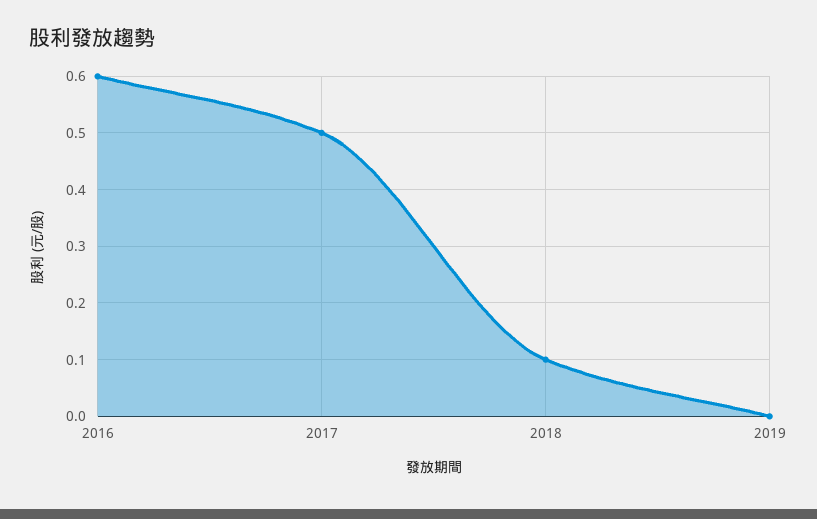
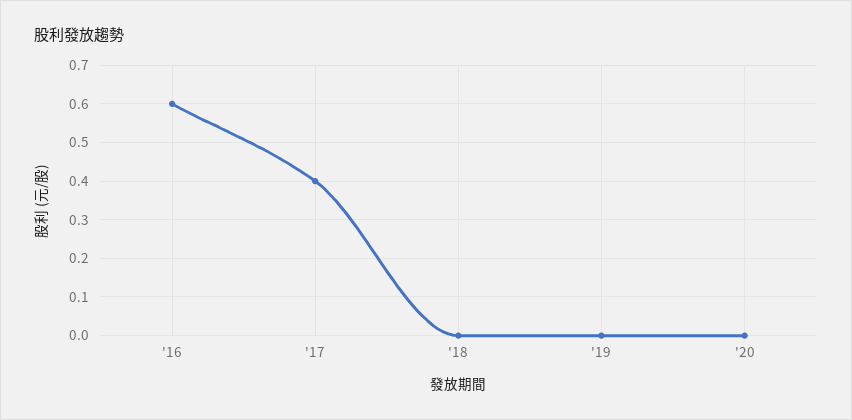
2017: 0.5 -> 0.4
2018: 0.1 -> 0
'20: none -> 0

